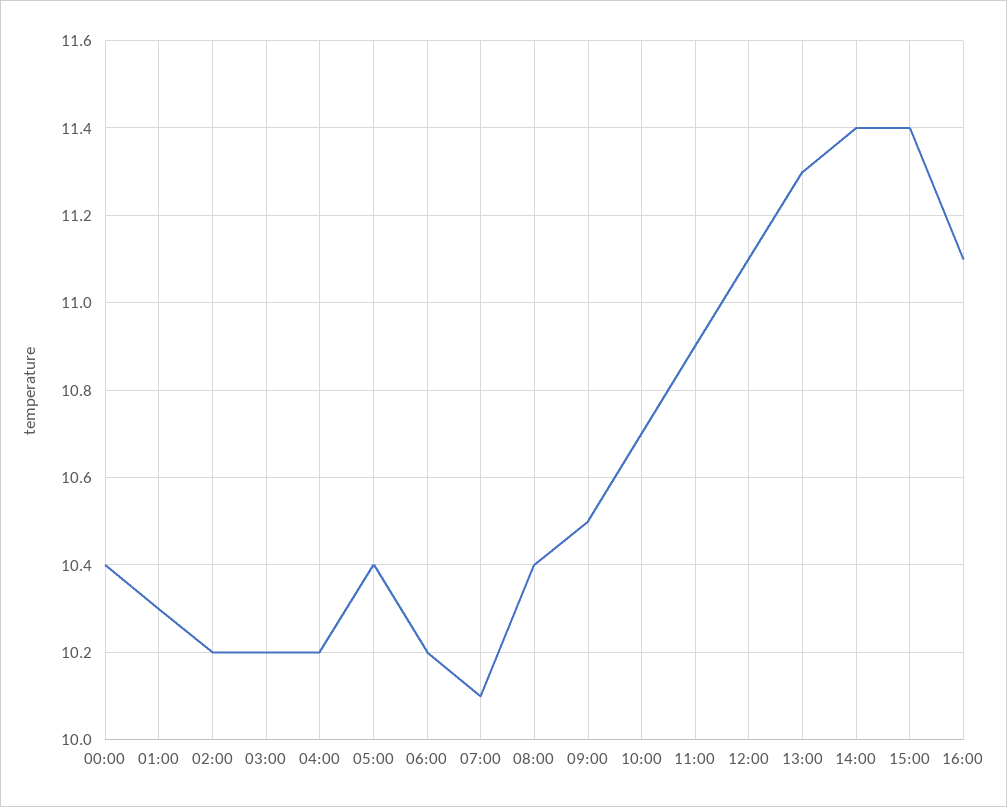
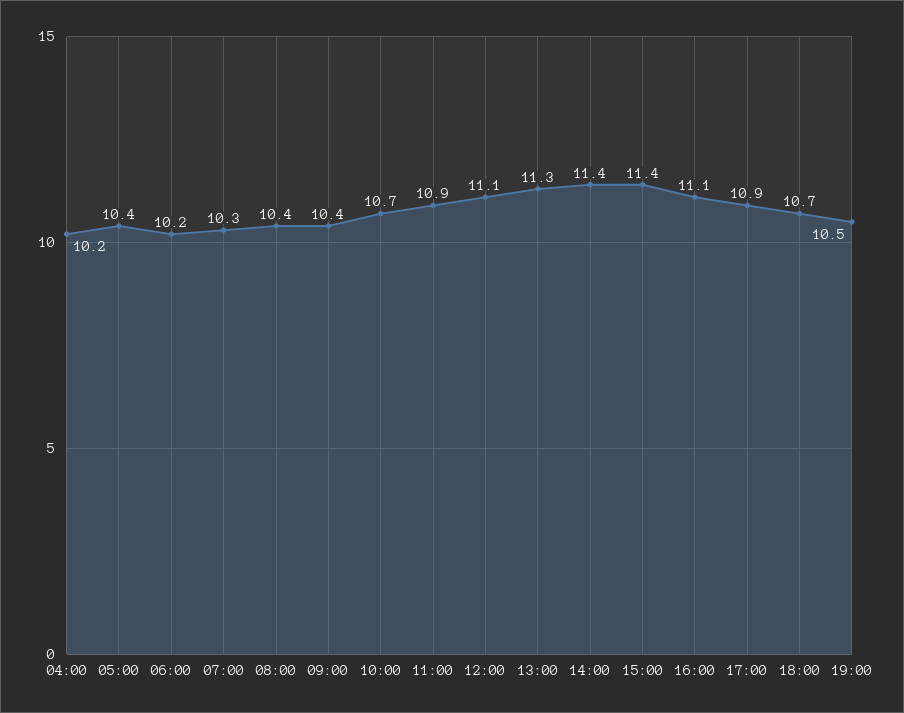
00:00: 10.4 -> none
01:00: 10.3 -> none
02:00: 10.2 -> none
03:00: 10.2 -> none
07:00: 10.1 -> 10.3
09:00: 10.5 -> 10.4
17:00: none -> 10.9
18:00: none -> 10.7
19:00: none -> 10.5

